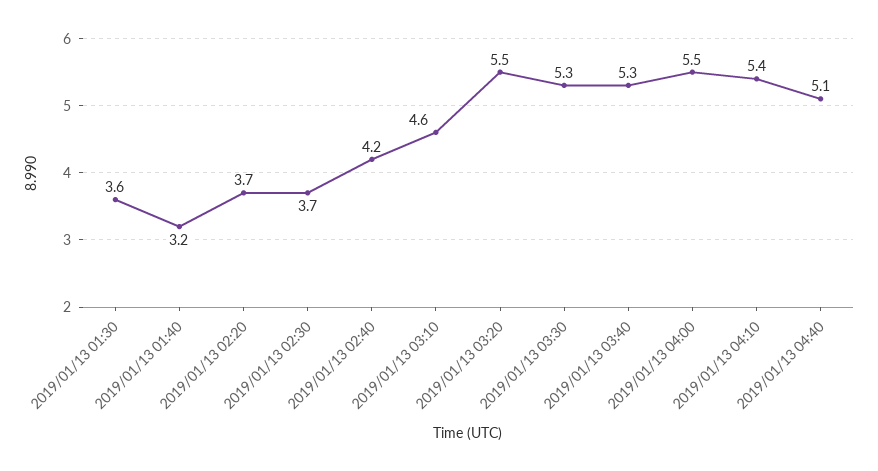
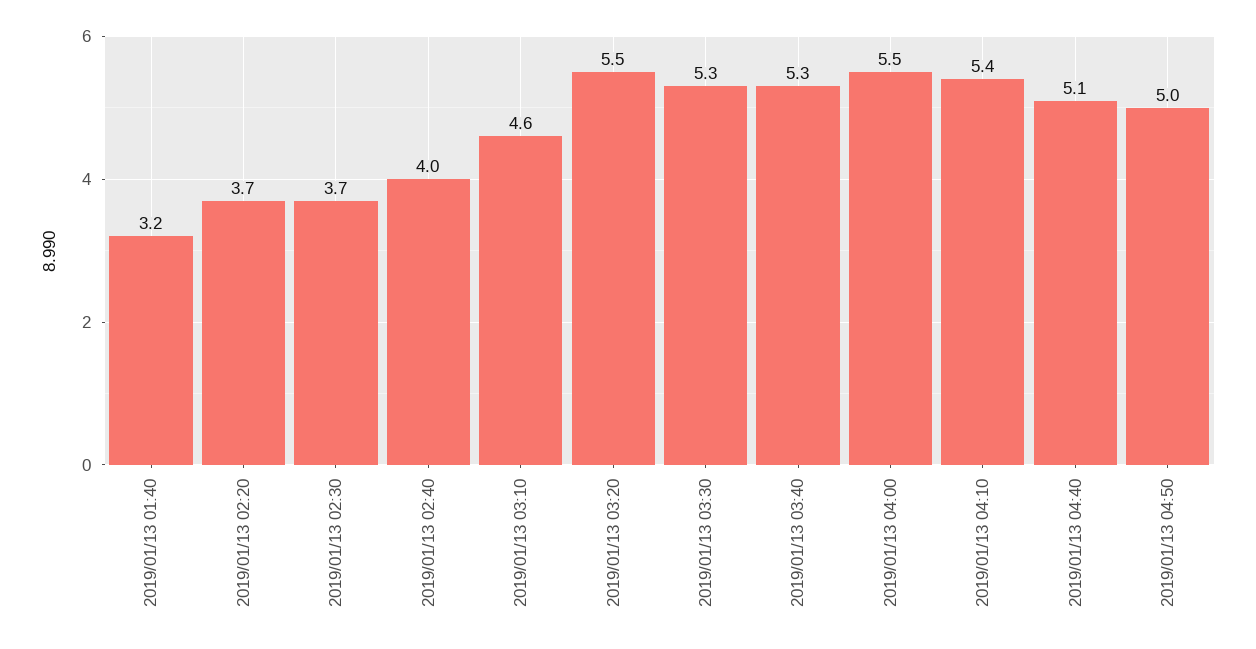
2019/01/13 01:30: 3.6 -> none
2019/01/13 02:40: 4.2 -> 4
2019/01/13 04:50: none -> 5

